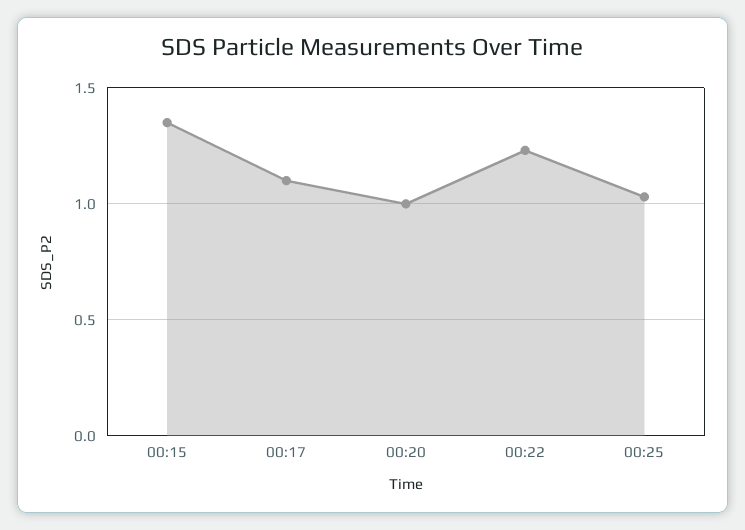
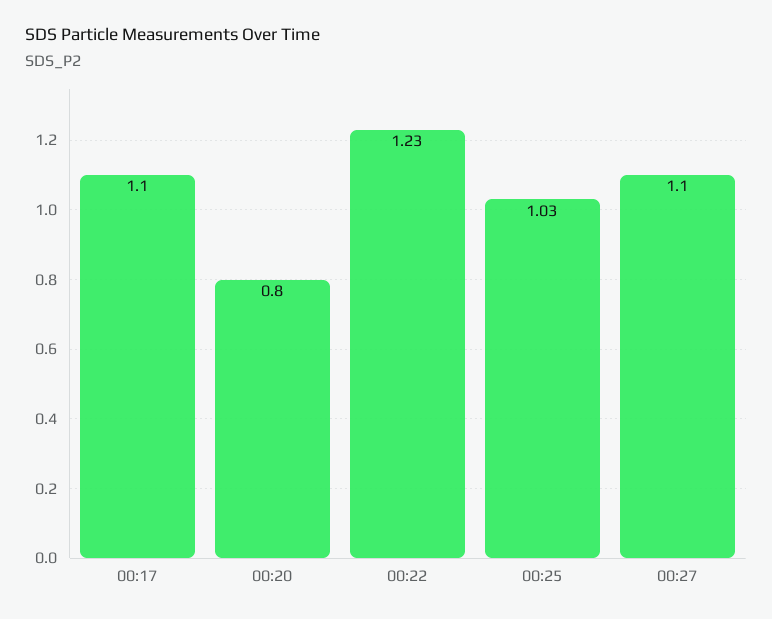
00:15: 1.35 -> none
00:20: 1 -> 0.8
00:27: none -> 1.1

